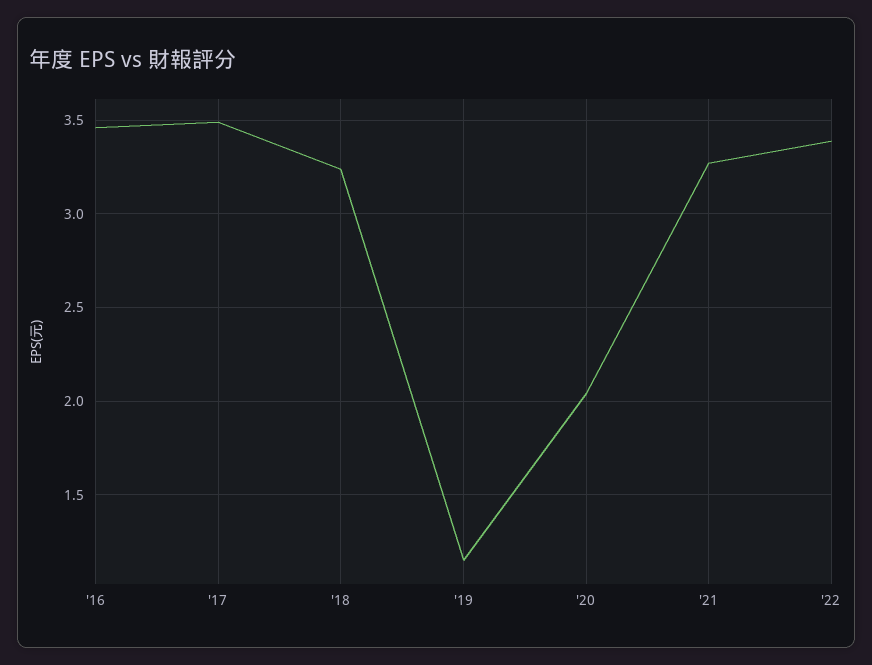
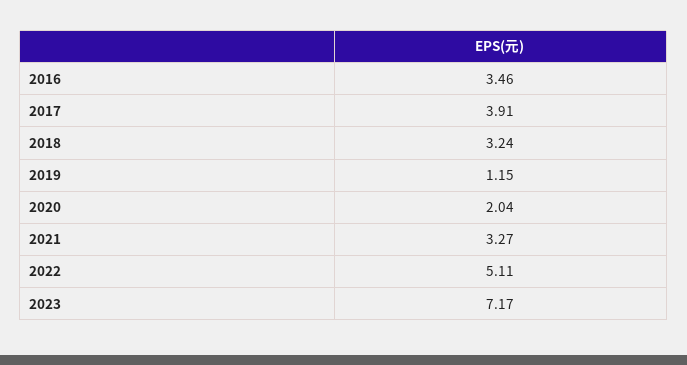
'17: 3.5 -> 3.91
'22: 3.4 -> 5.11
2023: none -> 7.17

